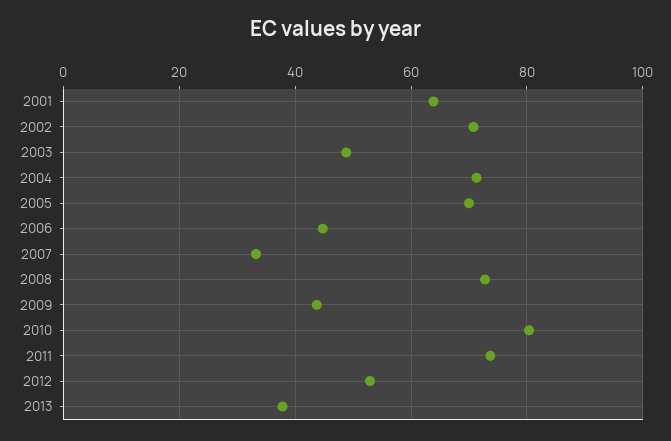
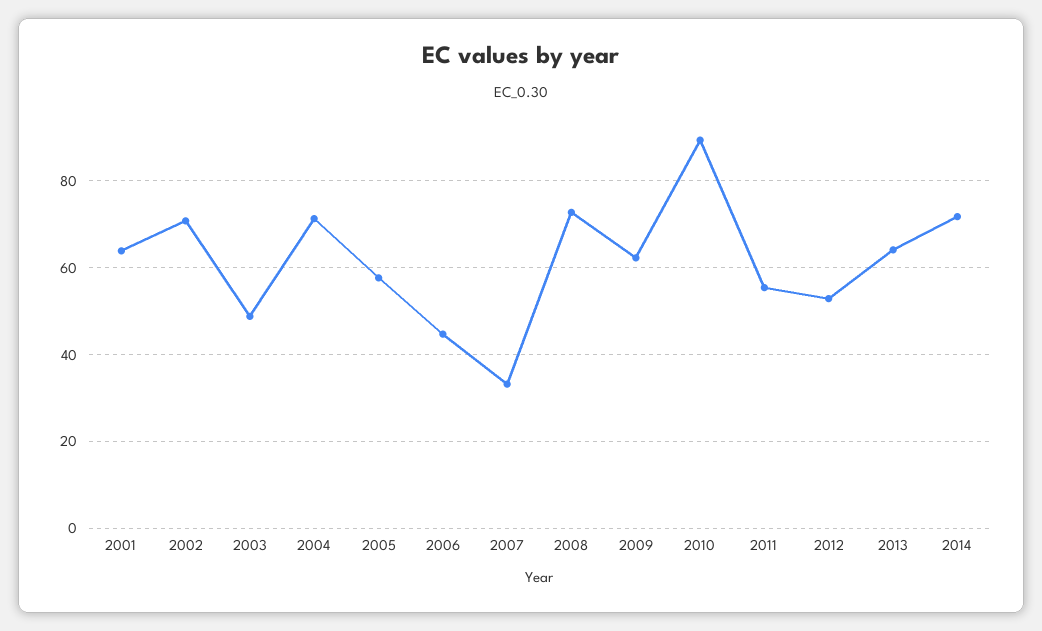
2005: 70 -> 58
2009: 44 -> 62
2010: 80 -> 90
2011: 74 -> 56
2013: 38 -> 64
2014: none -> 72

